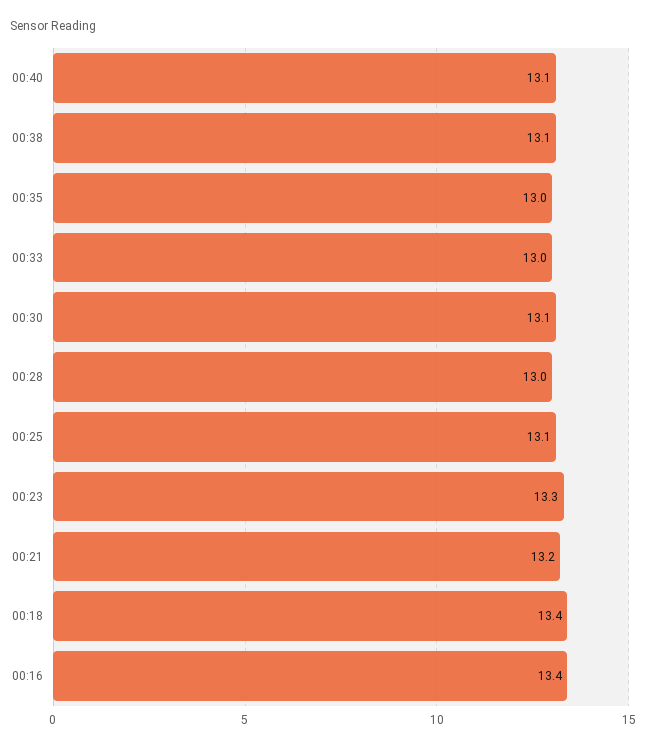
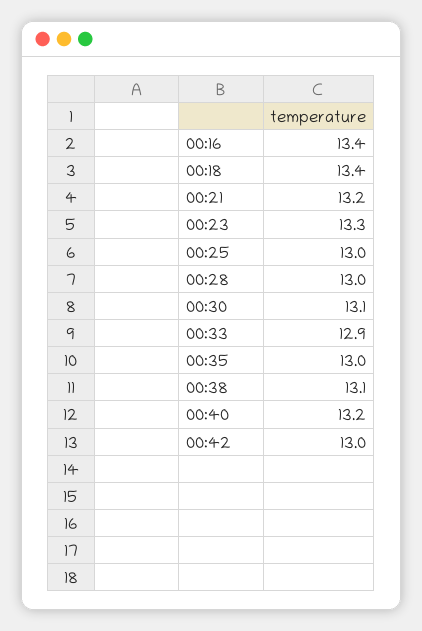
00:40: 13.1 -> 13.2
00:33: 13 -> 12.9
00:25: 13.1 -> 13
00:42: none -> 13

